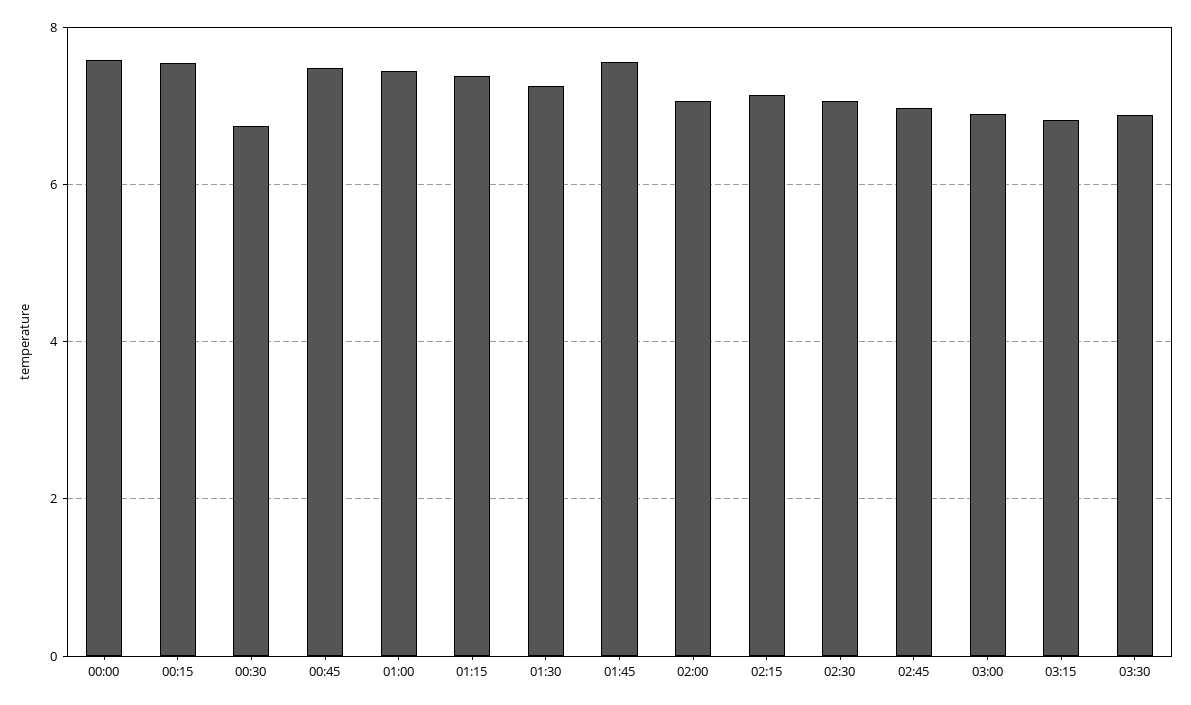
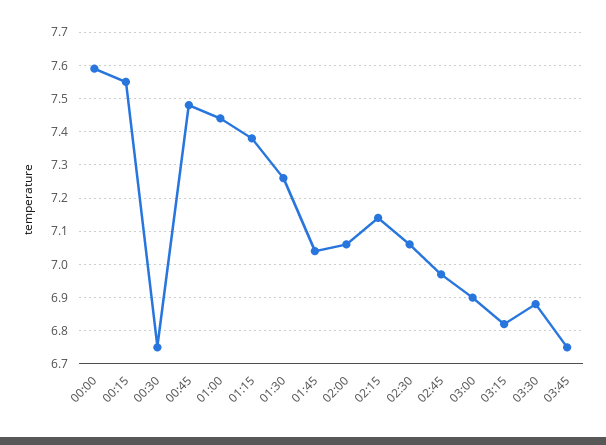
01:45: 7.6 -> 7.05
03:45: none -> 6.75

